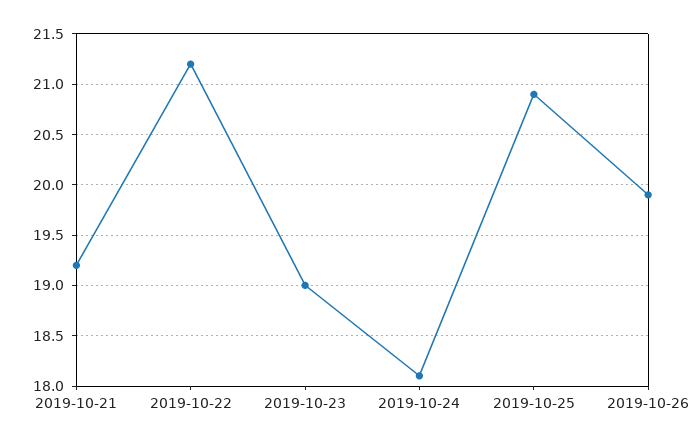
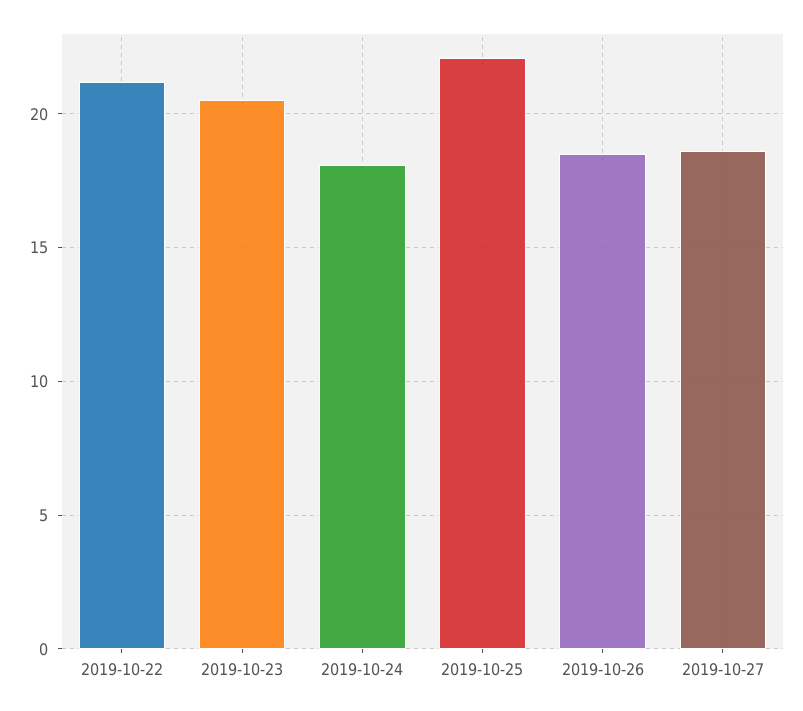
2019-10-21: 19.2 -> none
2019-10-23: 19 -> 20.5
2019-10-25: 20.9 -> 22
2019-10-26: 19.9 -> 18.5
2019-10-27: none -> 18.5

